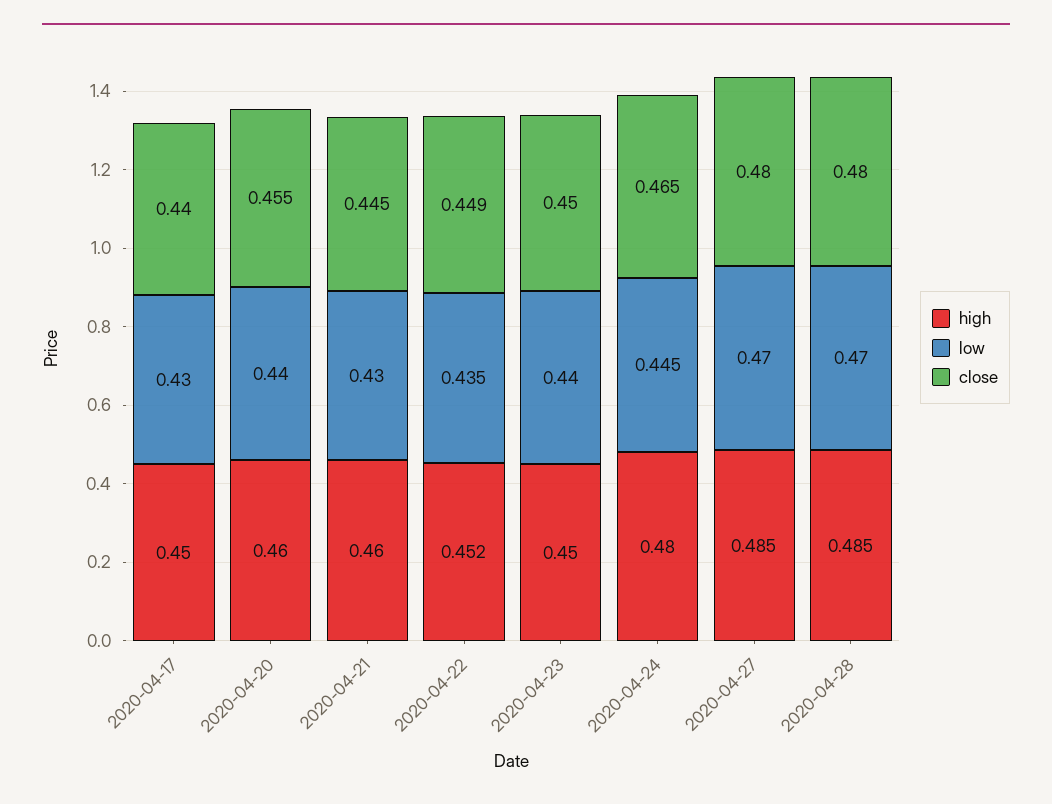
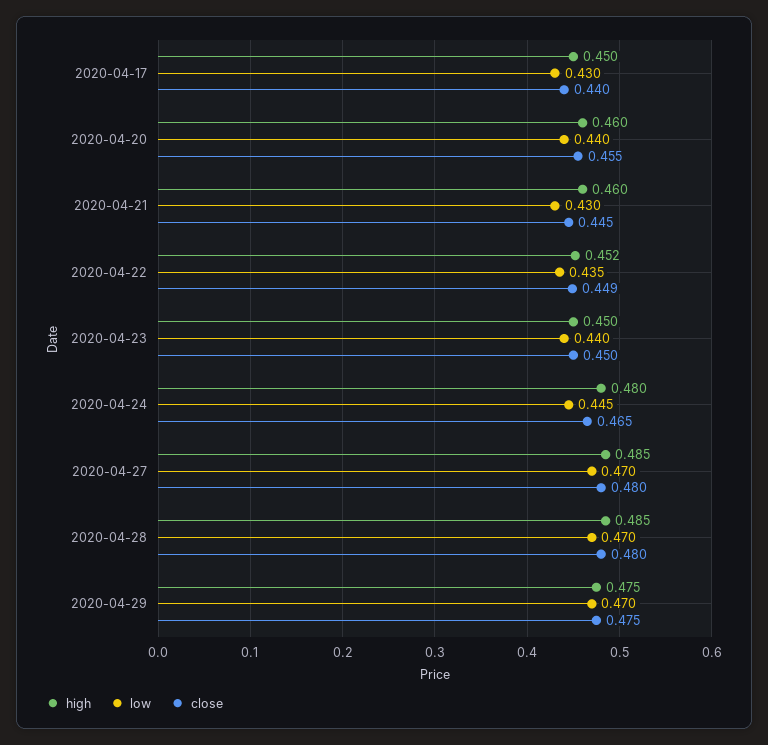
high, 2020-04-29: none -> 0.475
low, 2020-04-29: none -> 0.47
close, 2020-04-29: none -> 0.475

